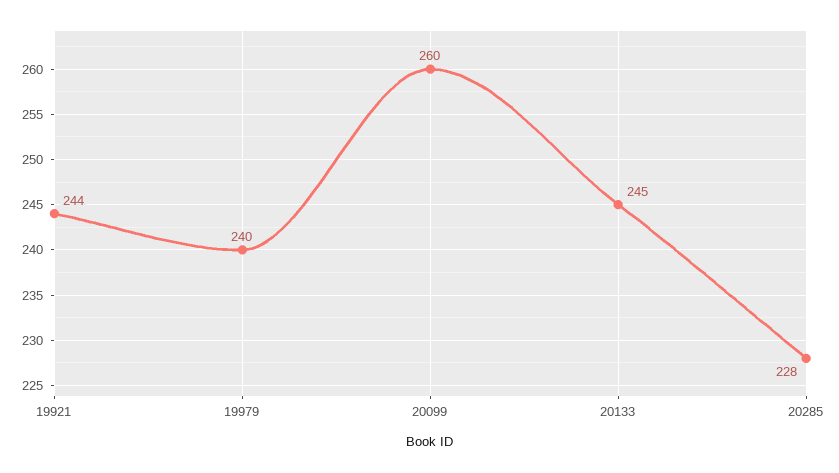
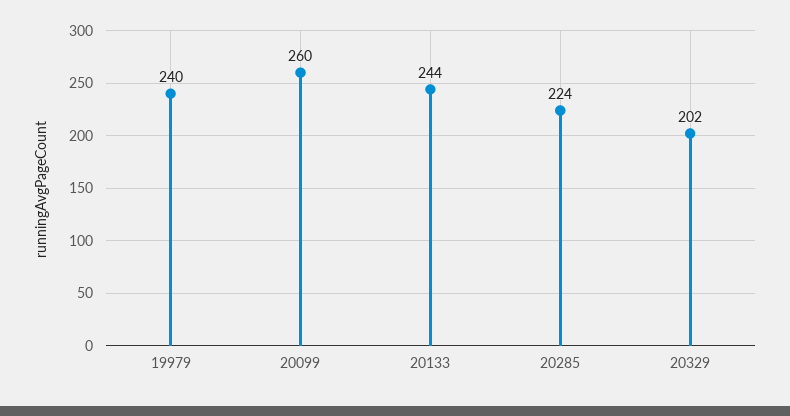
19921: 244 -> none
20133: 245 -> 244
20285: 228 -> 224
20329: none -> 202

